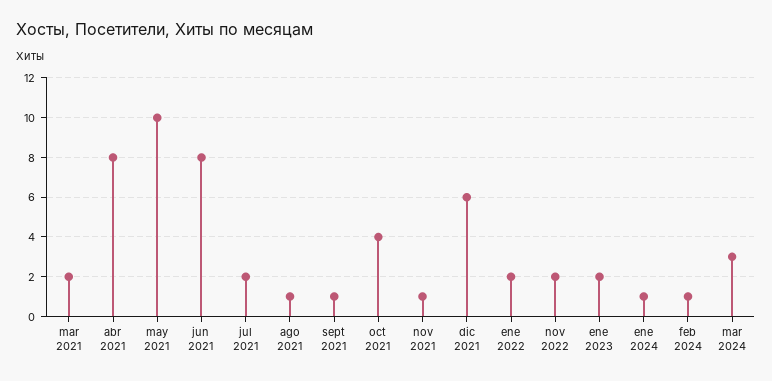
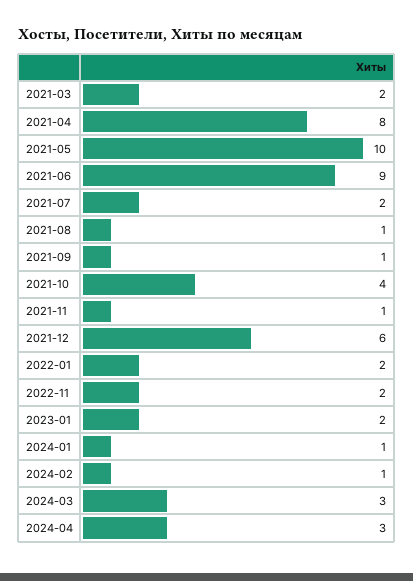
jun 2021: 8 -> 9
2024-04: none -> 3

